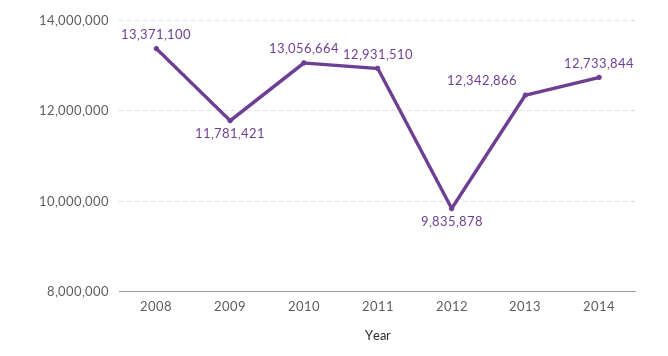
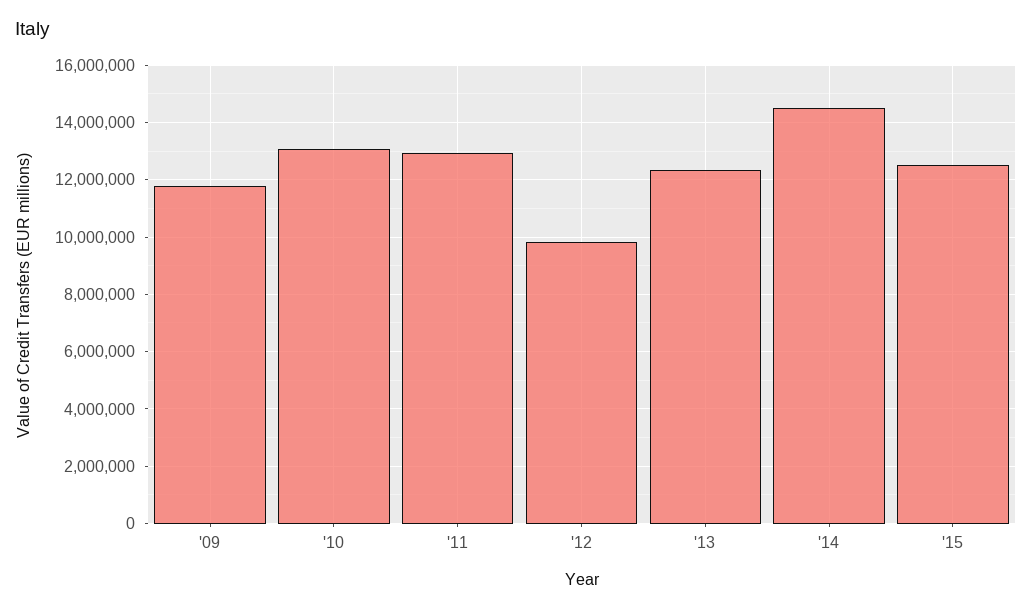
2008: 13371100 -> none
2014: 12733844 -> 14500000
'15: none -> 12500000

